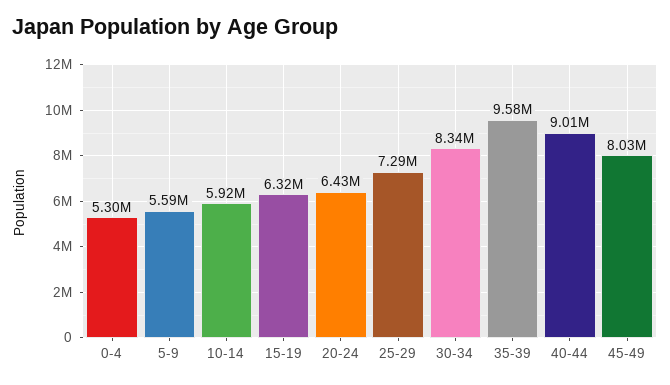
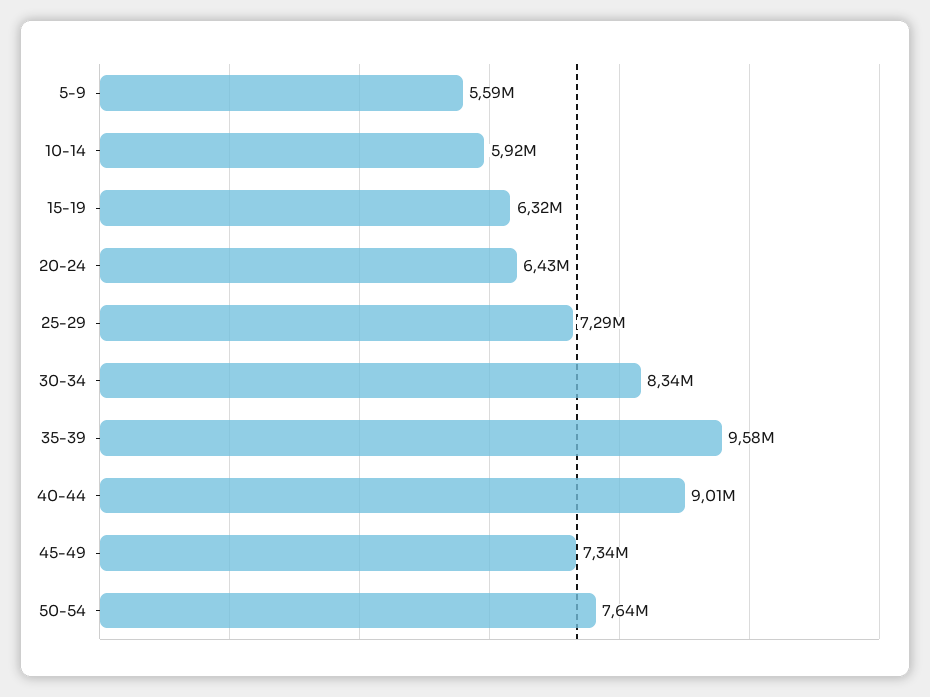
0-4: 5300000 -> none
45-49: 8030000 -> 7340000
50-54: none -> 7640000

